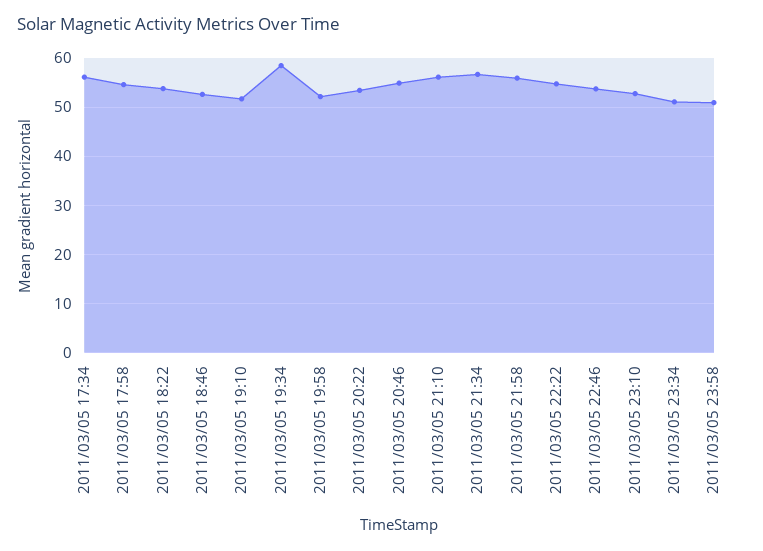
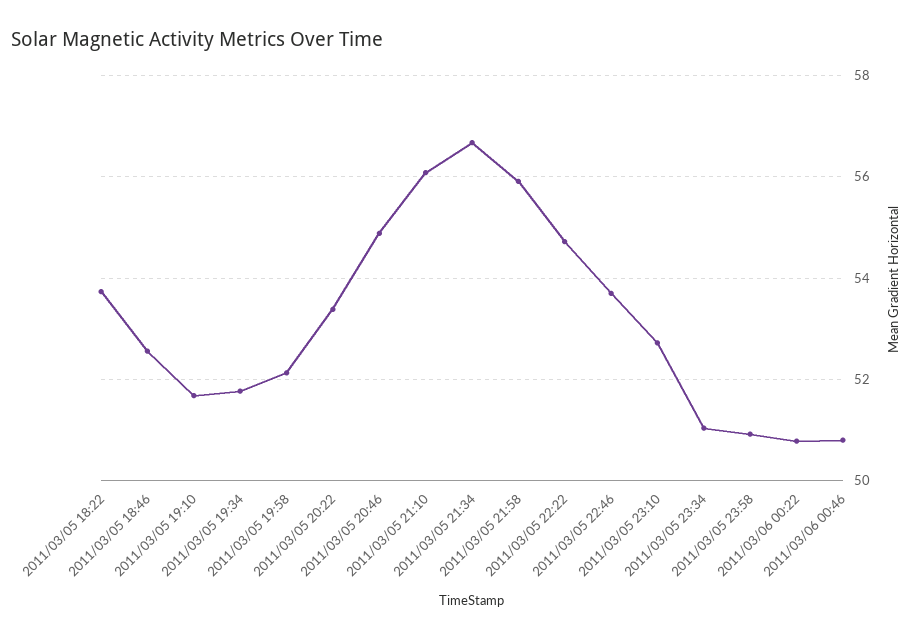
2011/03/05 17:34: 56 -> none
2011/03/05 17:58: 54 -> none
2011/03/05 19:34: 58 -> 51.8
2011/03/06 00:22: none -> 50.8
2011/03/06 00:46: none -> 50.8

